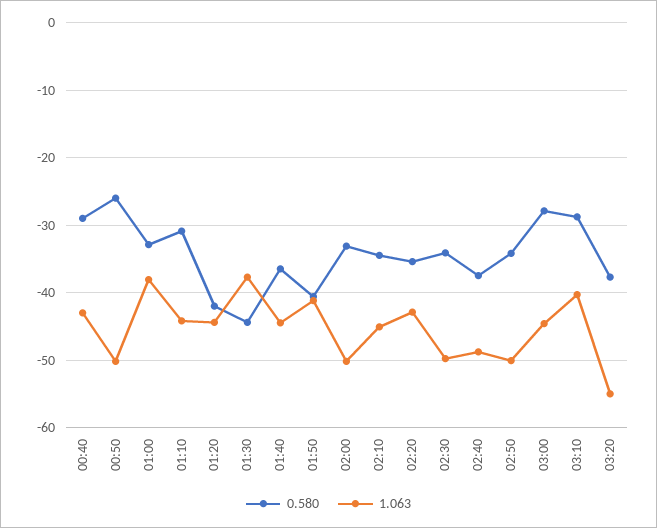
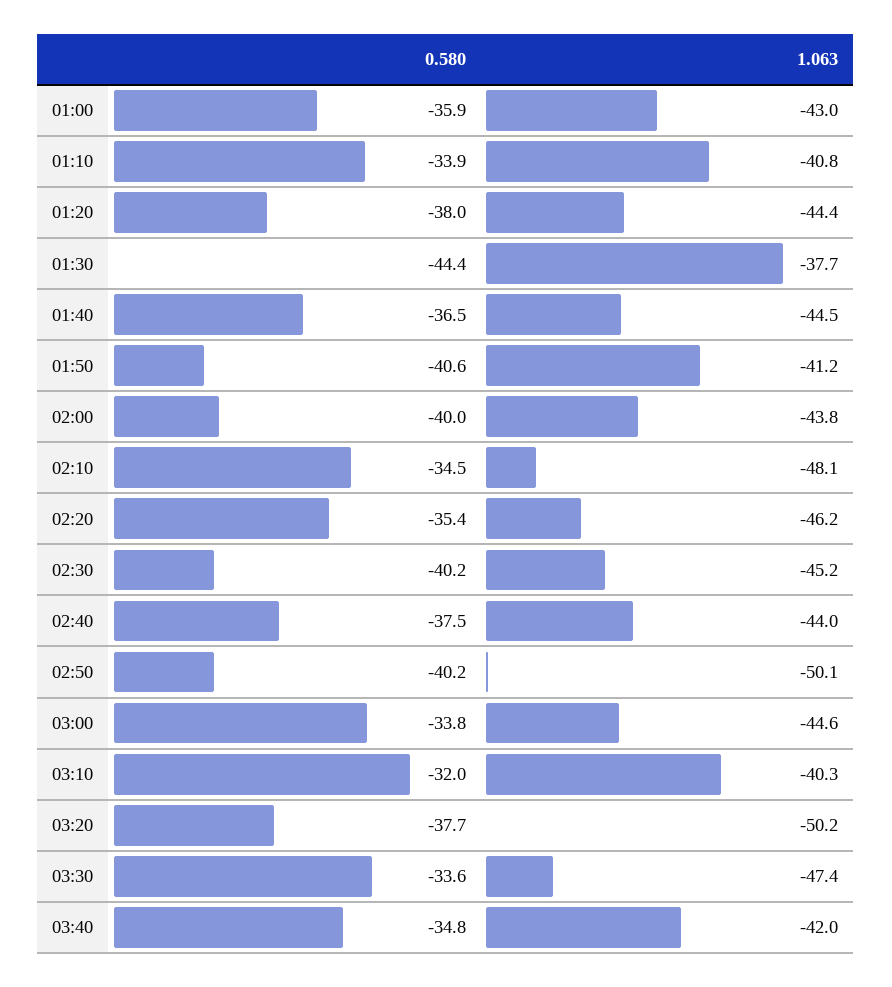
0.580, 00:40: -29 -> none
1.063, 00:40: -43 -> none
0.580, 00:50: -26 -> none
1.063, 00:50: -50 -> none
0.580, 01:00: -33 -> -35.9
1.063, 01:00: -38 -> -43
0.580, 01:10: -31 -> -33.9
1.063, 01:10: -44 -> -40.8
0.580, 01:20: -42 -> -38
0.580, 02:00: -33 -> -40
1.063, 02:00: -50 -> -43.8
1.063, 02:10: -45 -> -48.1
1.063, 02:20: -43 -> -46.2
0.580, 02:30: -34 -> -40.2
1.063, 02:30: -50 -> -45.2
1.063, 02:40: -49 -> -44
0.580, 02:50: -34 -> -40.2
0.580, 03:00: -28 -> -33.8
0.580, 03:10: -29 -> -32
1.063, 03:20: -55 -> -50.2
0.580, 03:30: none -> -33.6
1.063, 03:30: none -> -47.4
0.580, 03:40: none -> -34.8
1.063, 03:40: none -> -42

